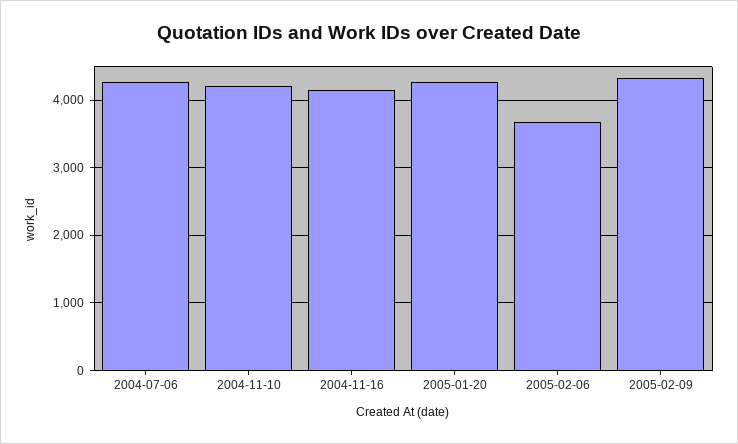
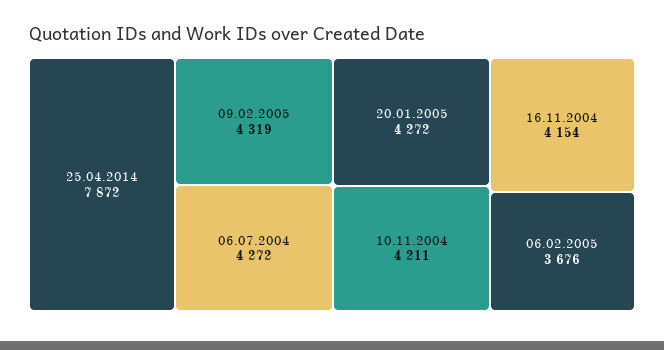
25.04.2014: none -> 7872

